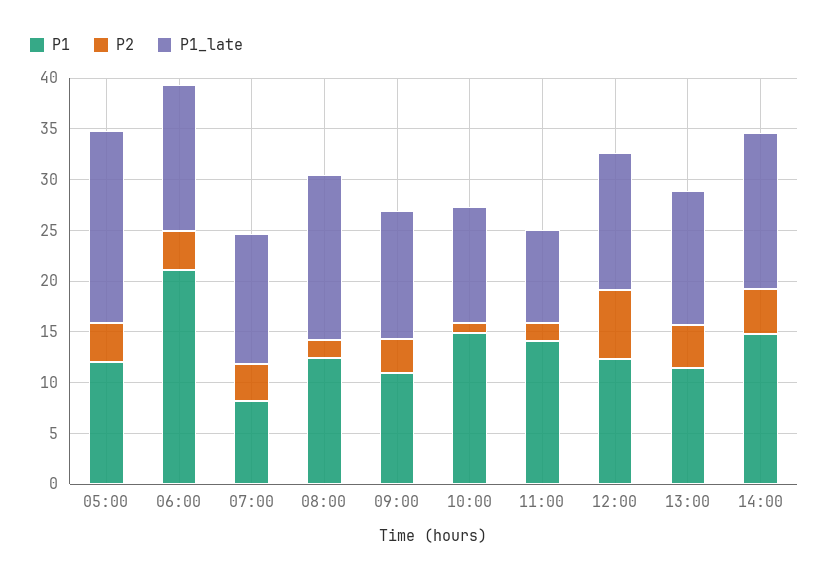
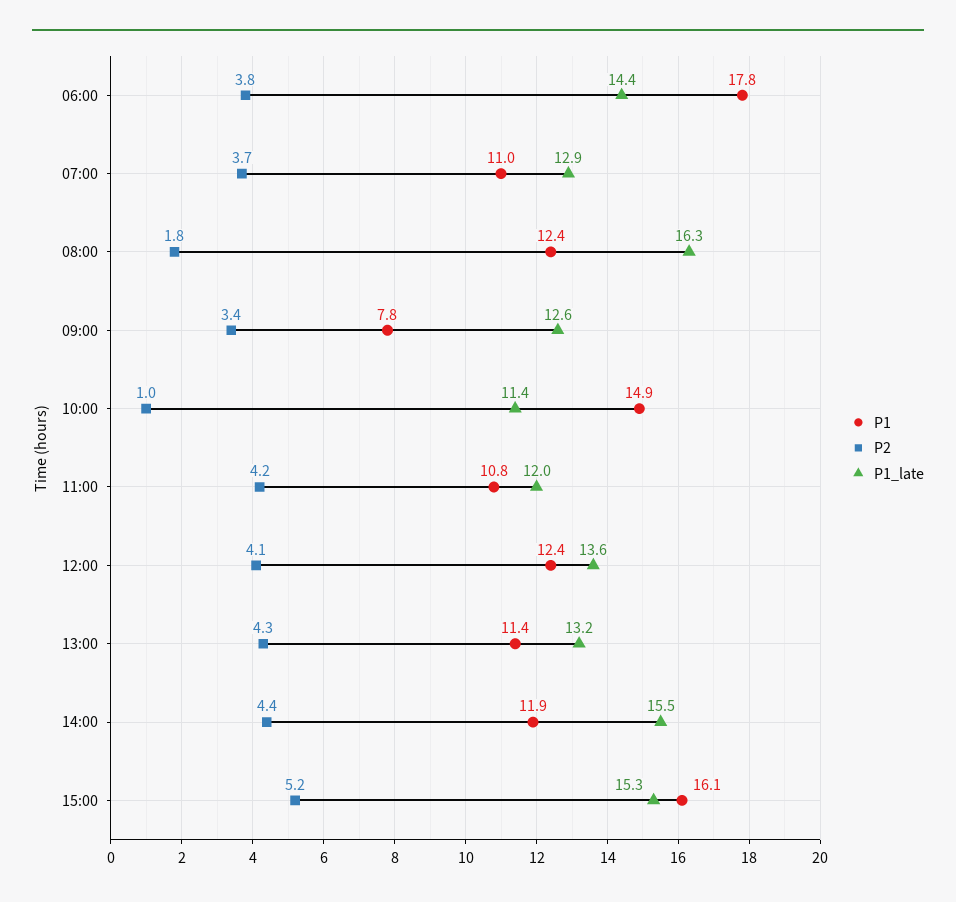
P1, 05:00: 12 -> none
P2, 05:00: 4 -> none
P1_late, 05:00: 19 -> none
P1, 06:00: 21 -> 17.8
P1, 07:00: 8 -> 11
P1, 09:00: 11 -> 7.8
P1, 11:00: 14 -> 10.8
P2, 11:00: 2 -> 4.2
P1_late, 11:00: 9 -> 12
P2, 12:00: 7 -> 4.1
P1, 14:00: 15 -> 11.9
P1, 15:00: none -> 16.1
P2, 15:00: none -> 5.2
P1_late, 15:00: none -> 15.3

